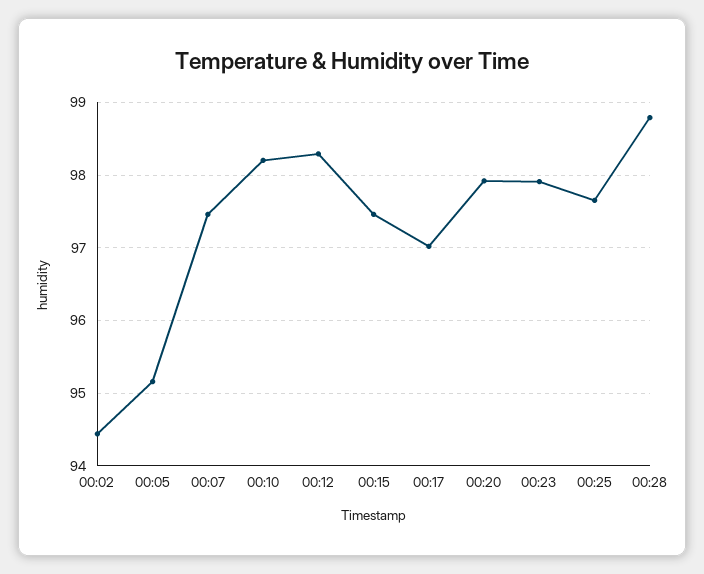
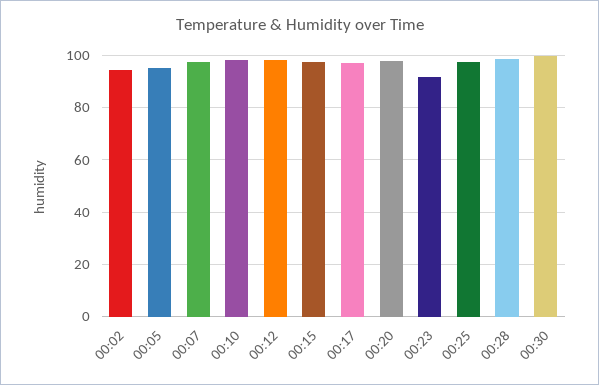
00:23: 97.9 -> 92.5
00:30: none -> 100

